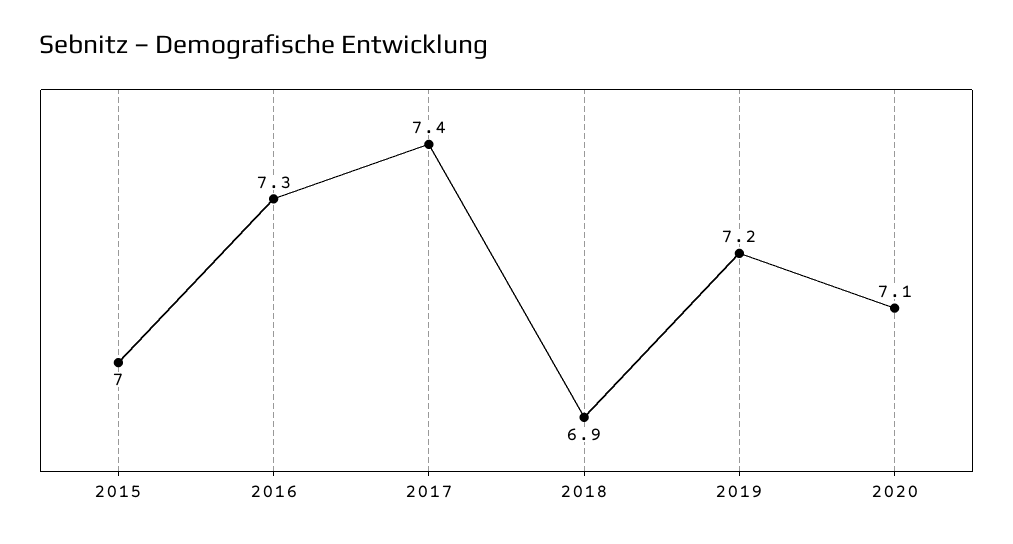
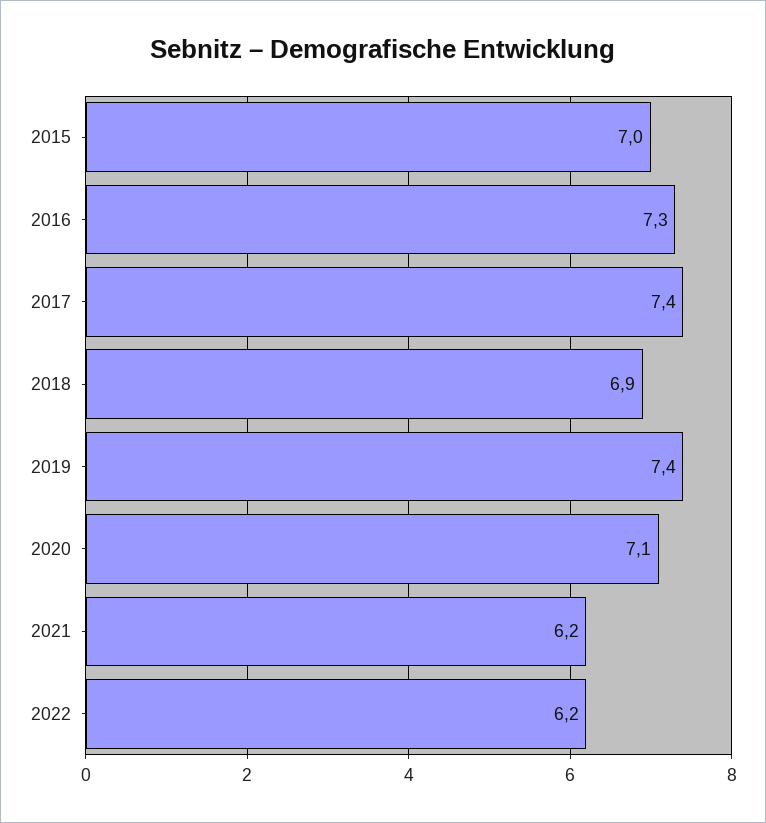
2019: 7.2 -> 7.4
2021: none -> 6.2
2022: none -> 6.2

